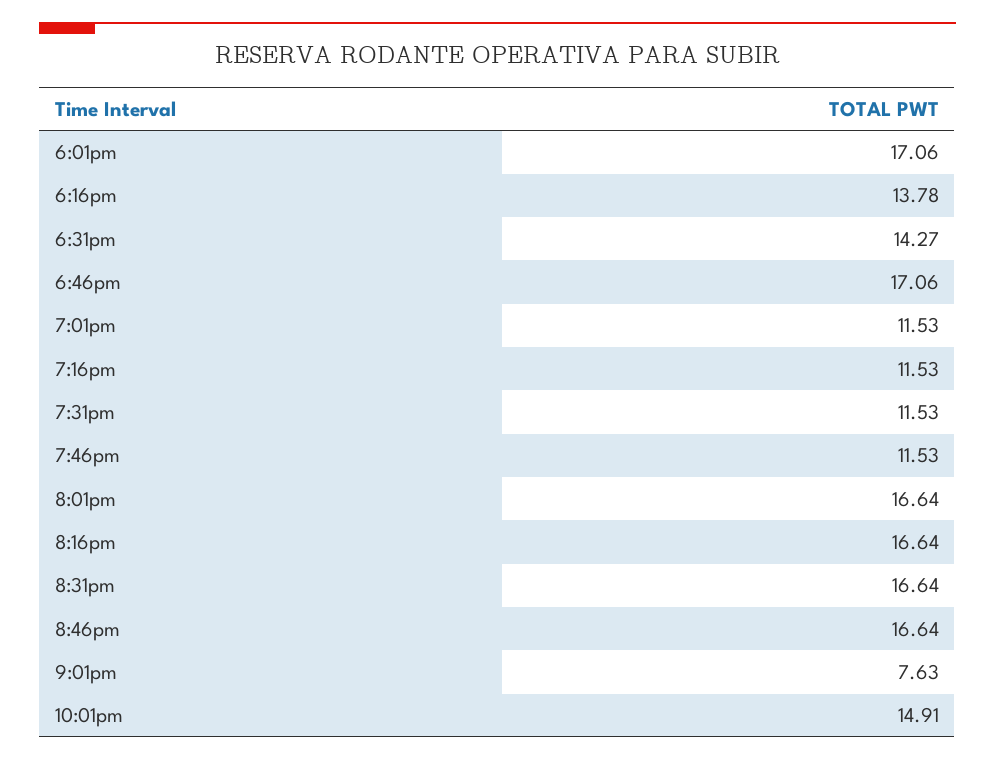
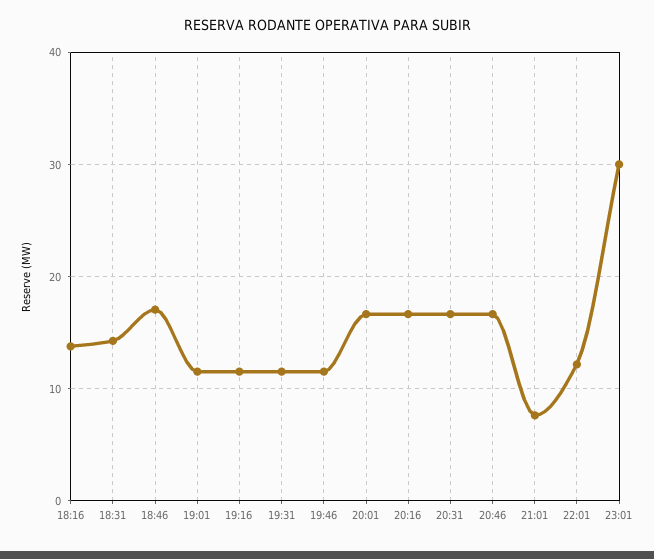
6:01pm: 17.06 -> none
10:01pm: 14.91 -> 12
23:01: none -> 30

